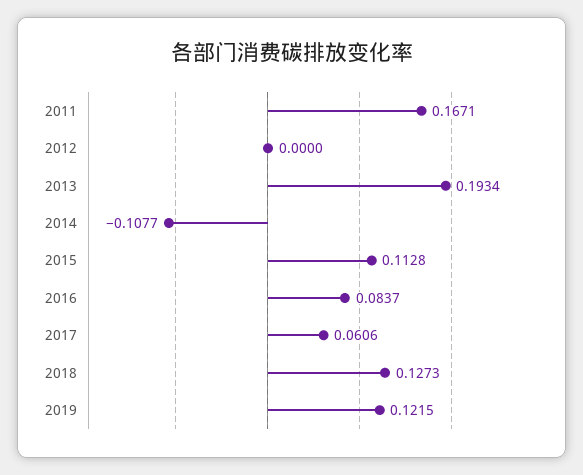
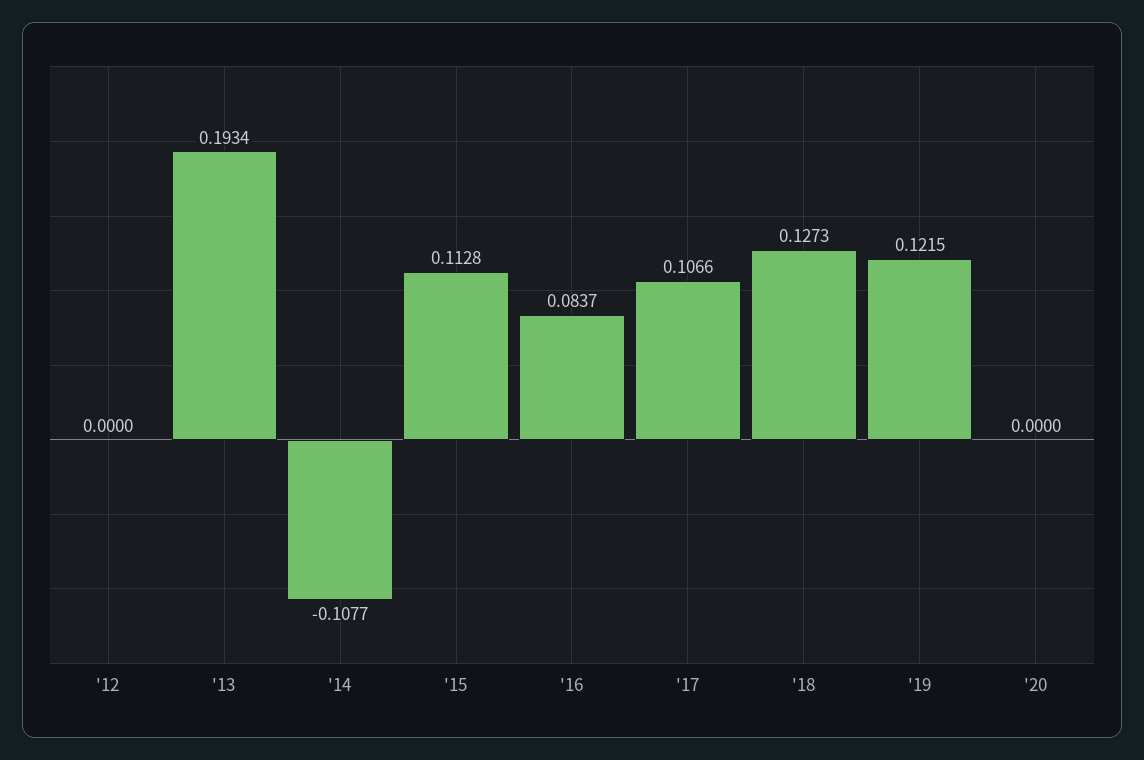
2011: 0.1671 -> none
2017: 0.0606 -> 0.1066
'20: none -> 0

